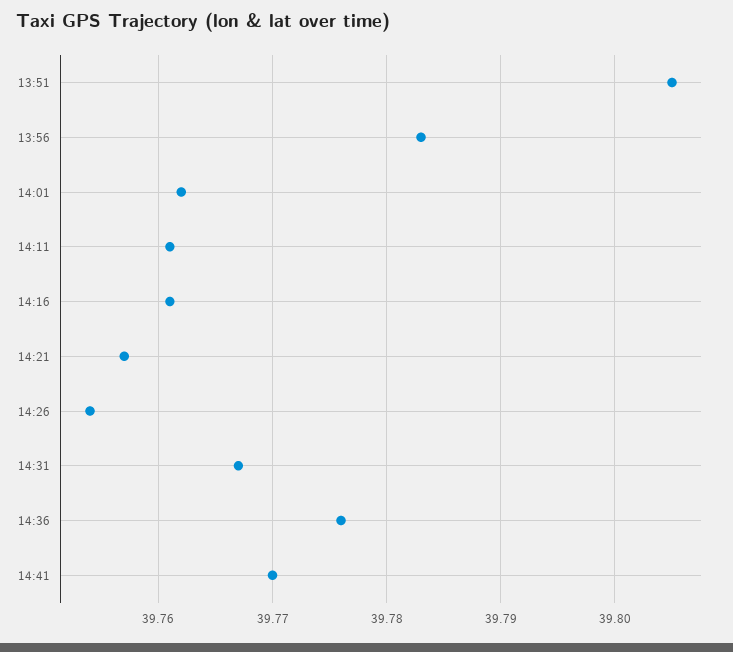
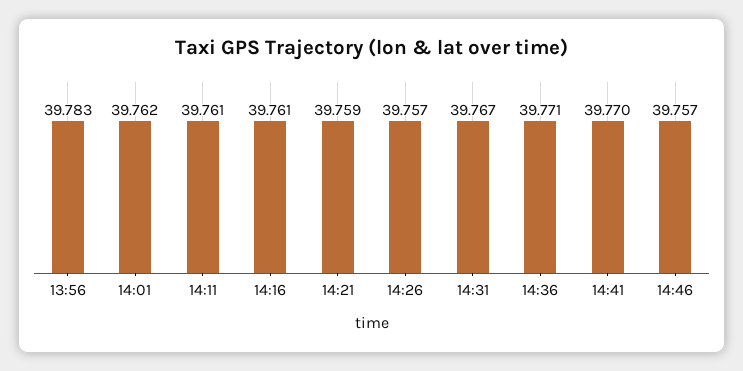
13:51: 39.805 -> none
14:21: 39.757 -> 39.759
14:26: 39.754 -> 39.757
14:36: 39.776 -> 39.771
14:46: none -> 39.757

